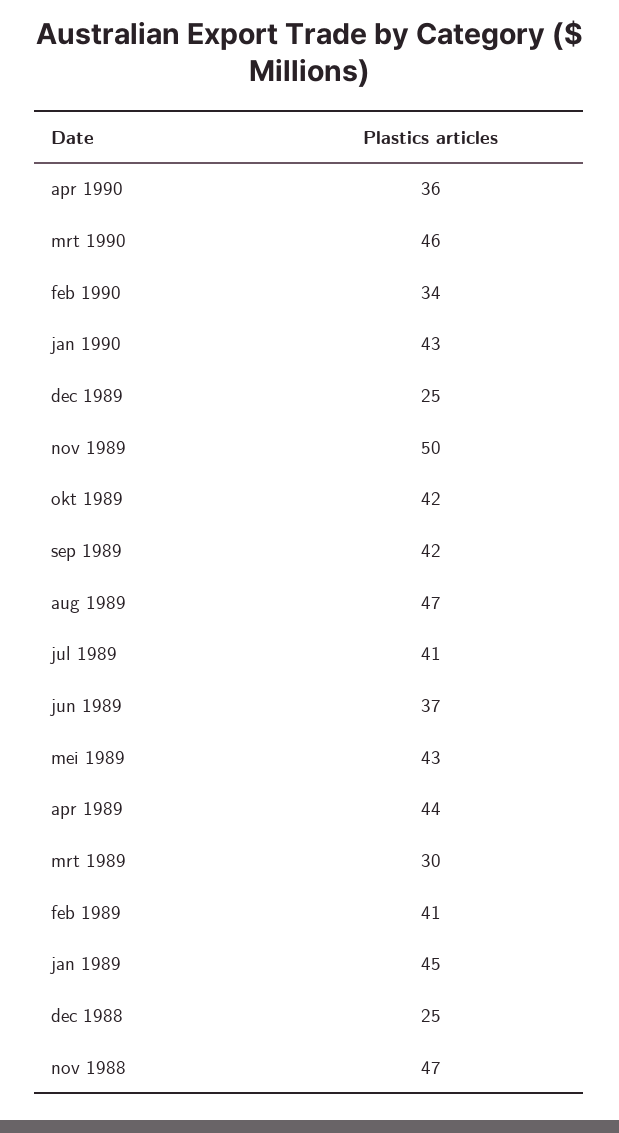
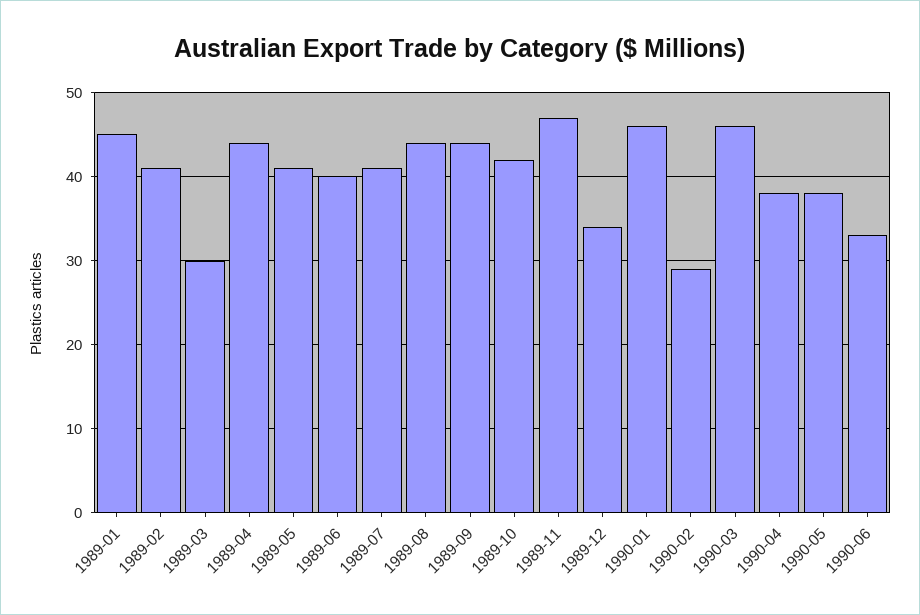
apr 1990: 36 -> 38
feb 1990: 34 -> 29
jan 1990: 43 -> 46
dec 1989: 25 -> 34
nov 1989: 50 -> 47
sep 1989: 42 -> 44
aug 1989: 47 -> 44
jun 1989: 37 -> 40
mei 1989: 43 -> 41
dec 1988: 25 -> none
nov 1988: 47 -> none
1990-05: none -> 38
1990-06: none -> 33

